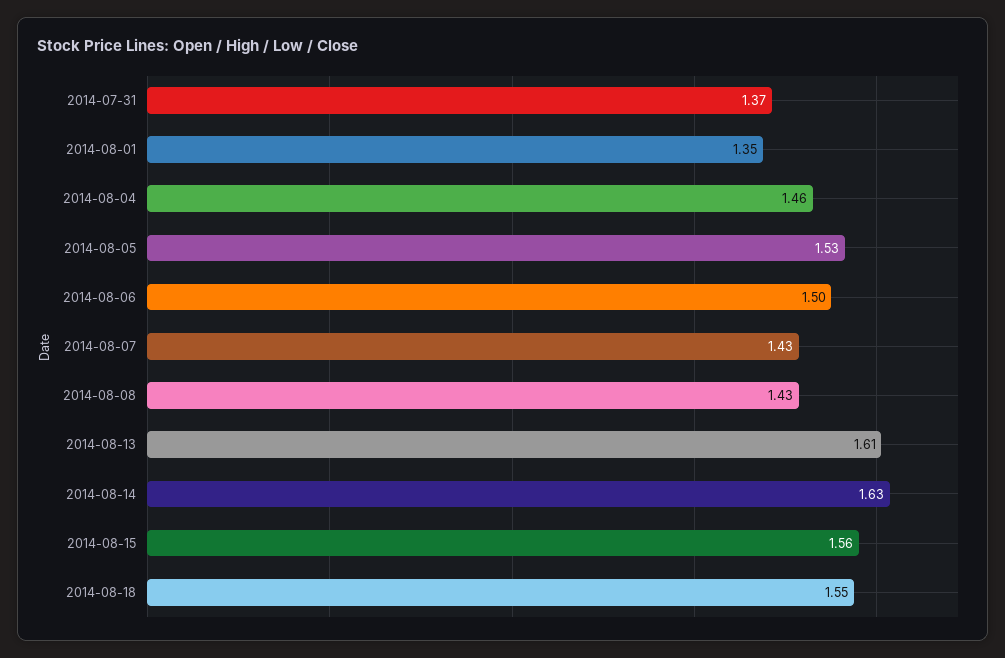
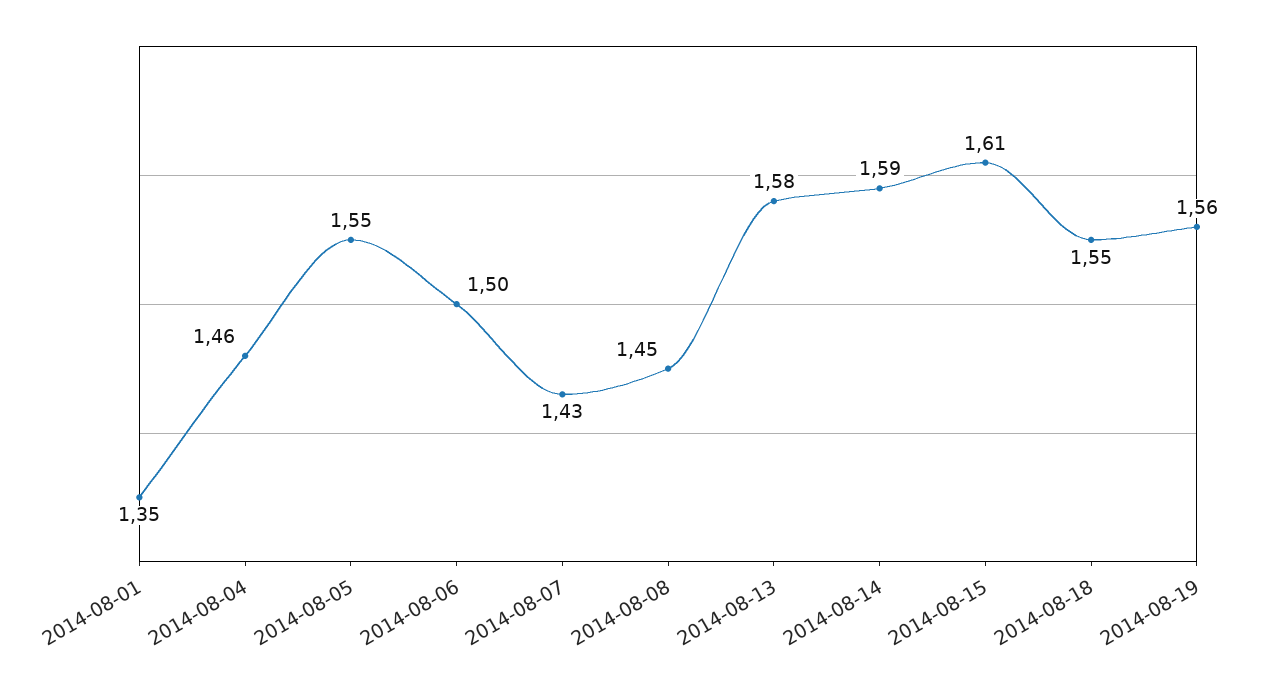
2014-07-31: 1.37 -> none
2014-08-05: 1.53 -> 1.55
2014-08-08: 1.43 -> 1.45
2014-08-13: 1.61 -> 1.58
2014-08-14: 1.63 -> 1.59
2014-08-15: 1.56 -> 1.61
2014-08-19: none -> 1.56

